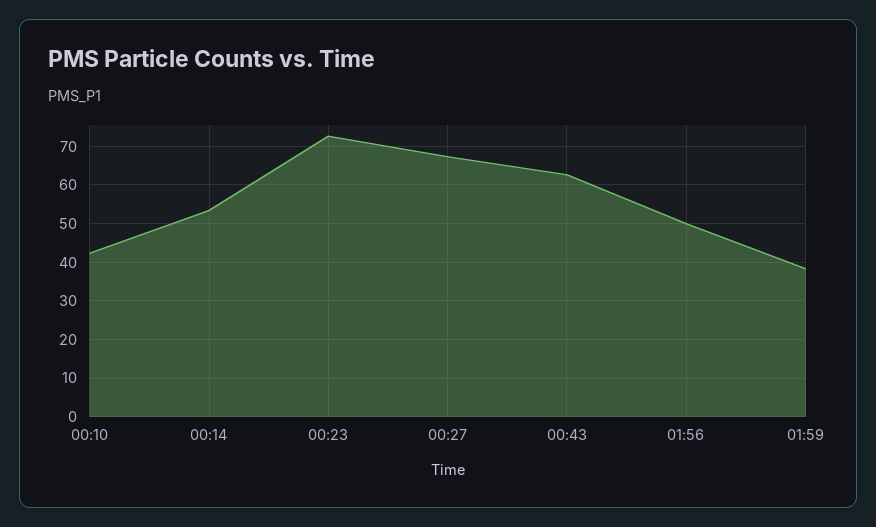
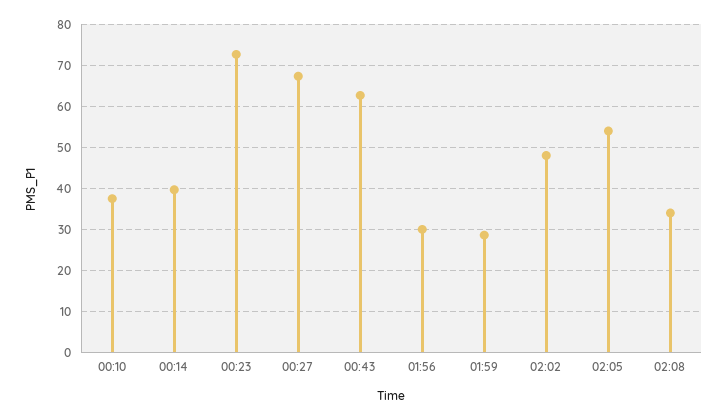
00:10: 42 -> 38
00:14: 54 -> 40
01:56: 50 -> 30
01:59: 38 -> 28
02:02: none -> 48
02:05: none -> 54
02:08: none -> 34

